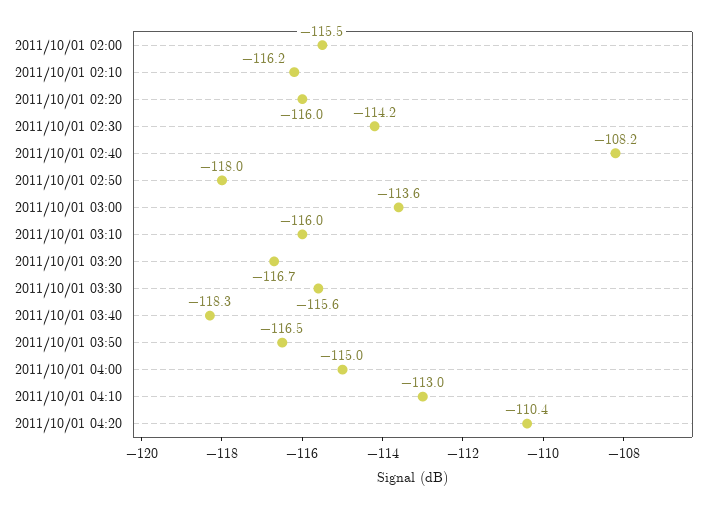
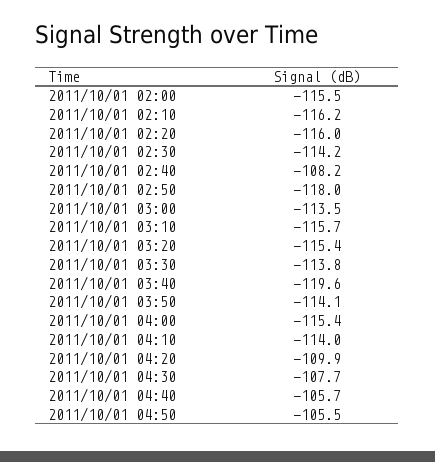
2011/10/01 03:00: -113.6 -> -113.5
2011/10/01 03:10: -116 -> -115.7
2011/10/01 03:20: -116.7 -> -115.4
2011/10/01 03:30: -115.6 -> -113.8
2011/10/01 03:40: -118.3 -> -119.6
2011/10/01 03:50: -116.5 -> -114.1
2011/10/01 04:00: -115 -> -115.4
2011/10/01 04:10: -113 -> -114
2011/10/01 04:20: -110.4 -> -109.9
2011/10/01 04:30: none -> -107.7
2011/10/01 04:40: none -> -105.7
2011/10/01 04:50: none -> -105.5

